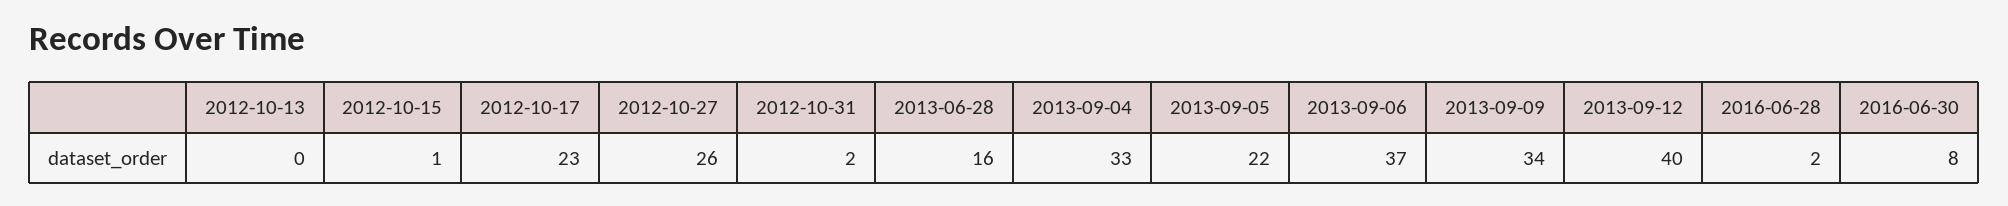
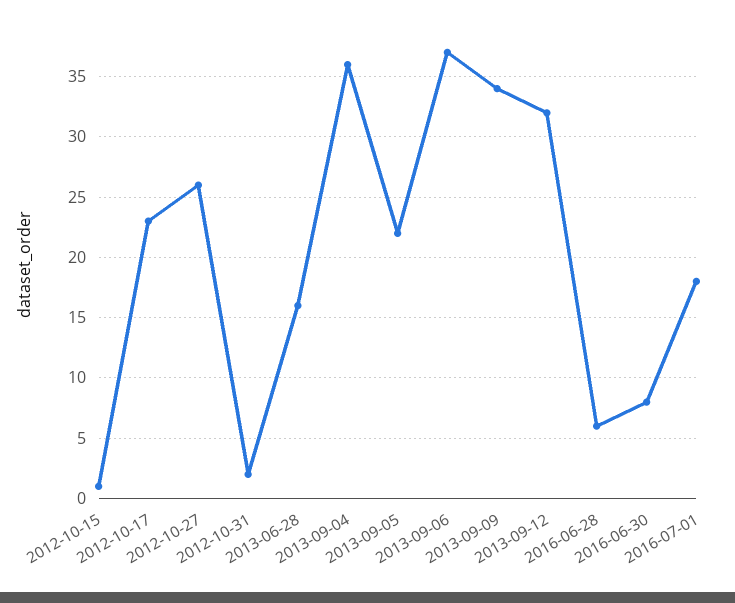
2012-10-13: 0 -> none
2013-09-04: 33 -> 36
2013-09-12: 40 -> 32
2016-06-28: 2 -> 6
2016-07-01: none -> 18

